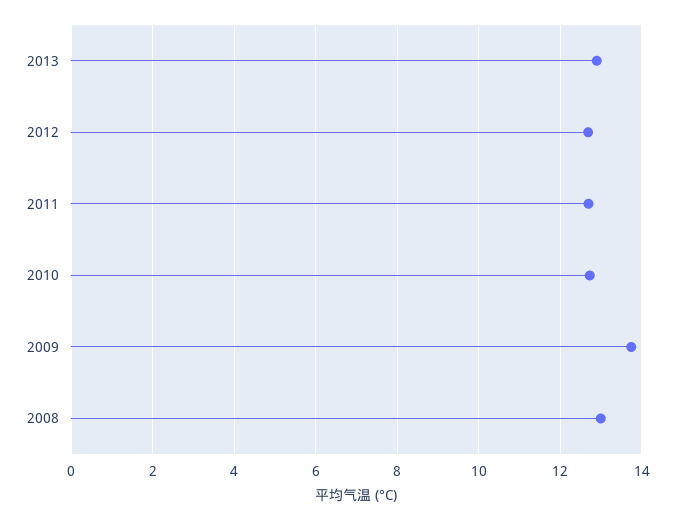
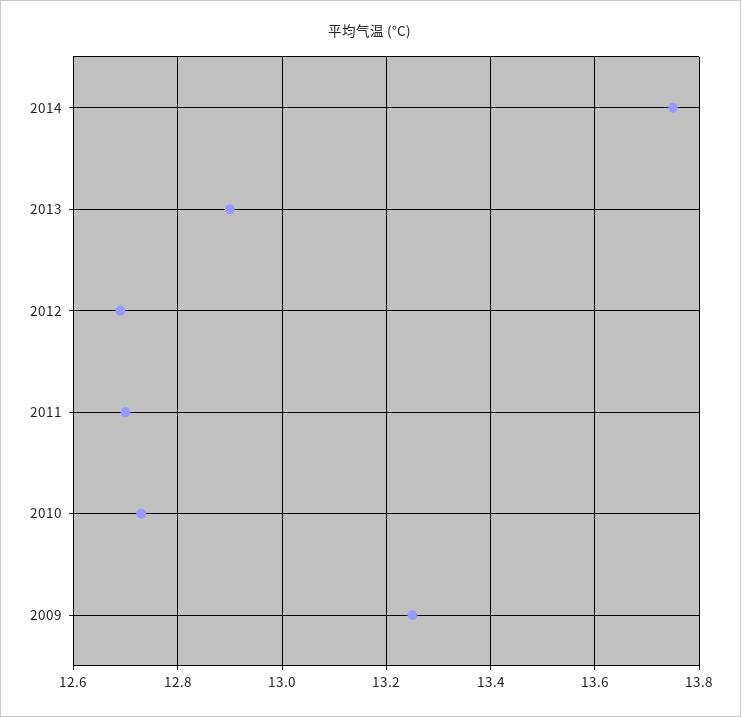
2009: 13.8 -> 13.25
2008: 13 -> none
2014: none -> 13.75

